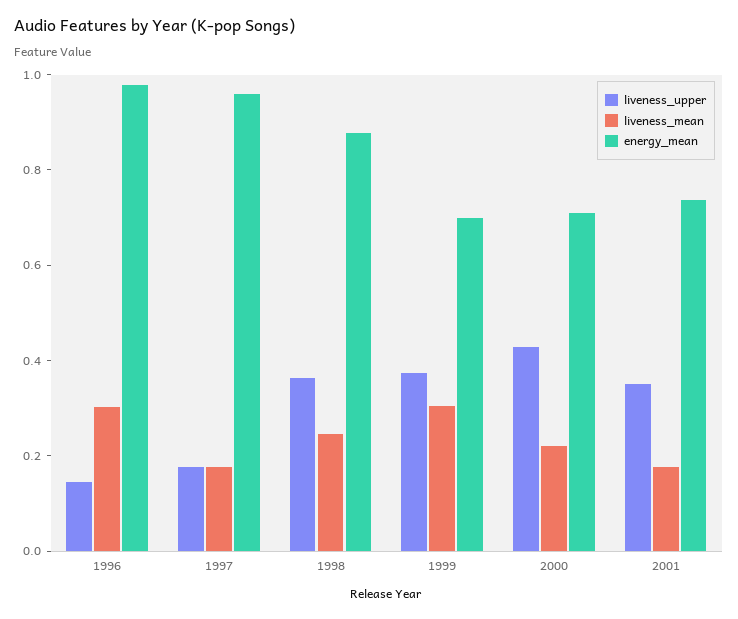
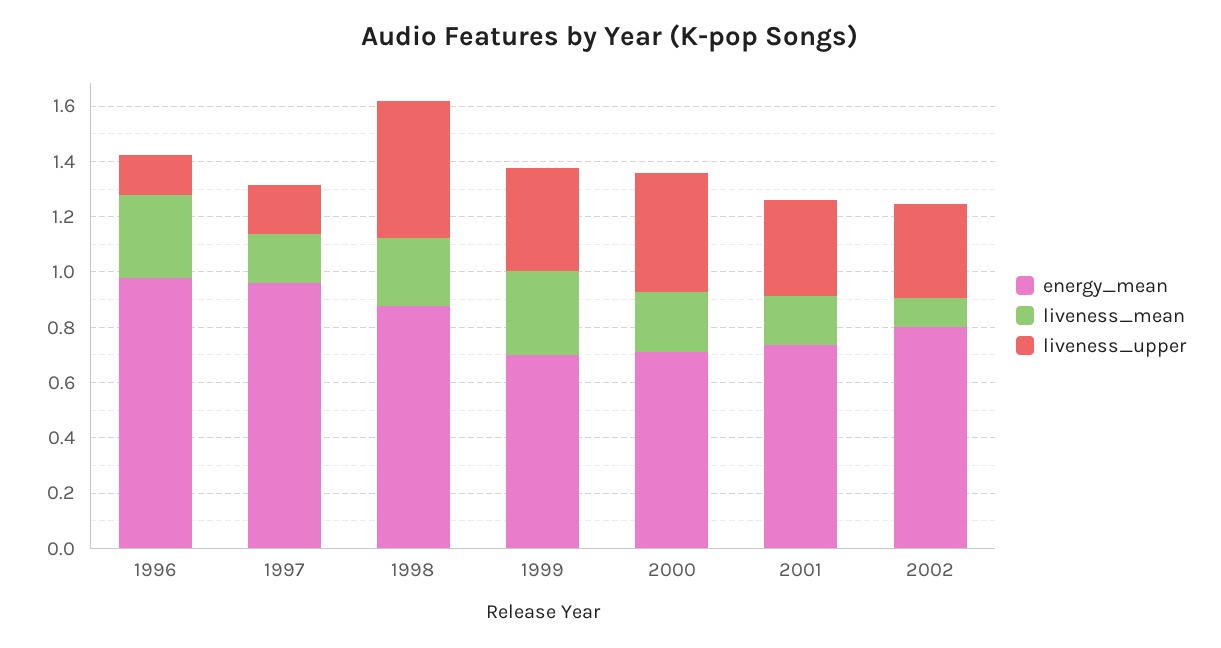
liveness_upper, 1998: 0.35 -> 0.5
energy_mean, 2002: none -> 0.8
liveness_mean, 2002: none -> 0.1
liveness_upper, 2002: none -> 0.35

